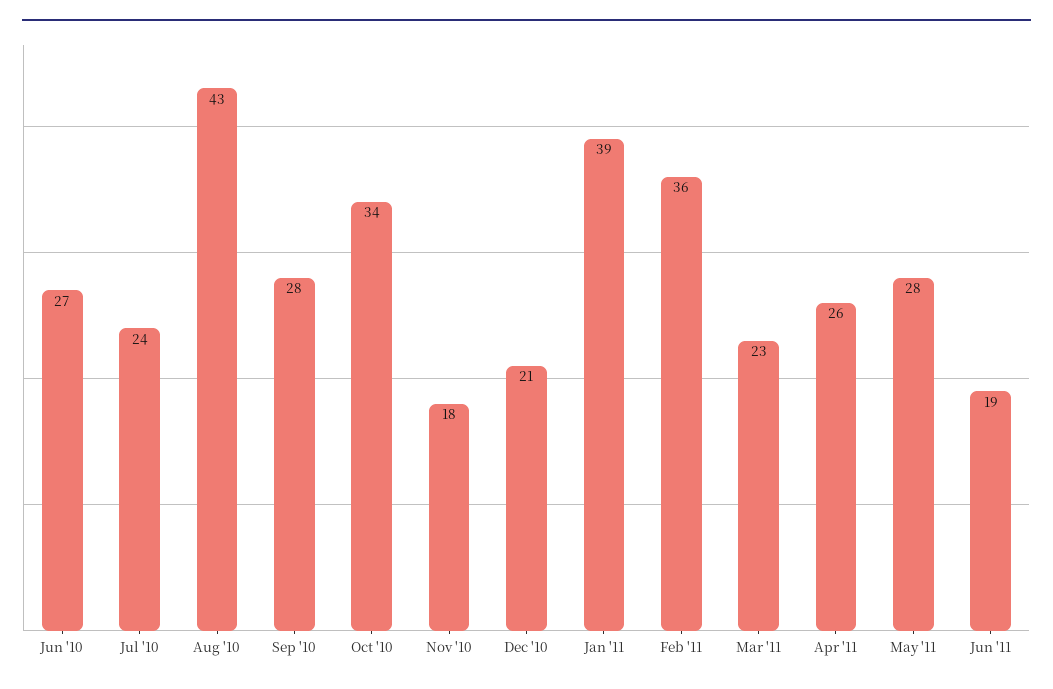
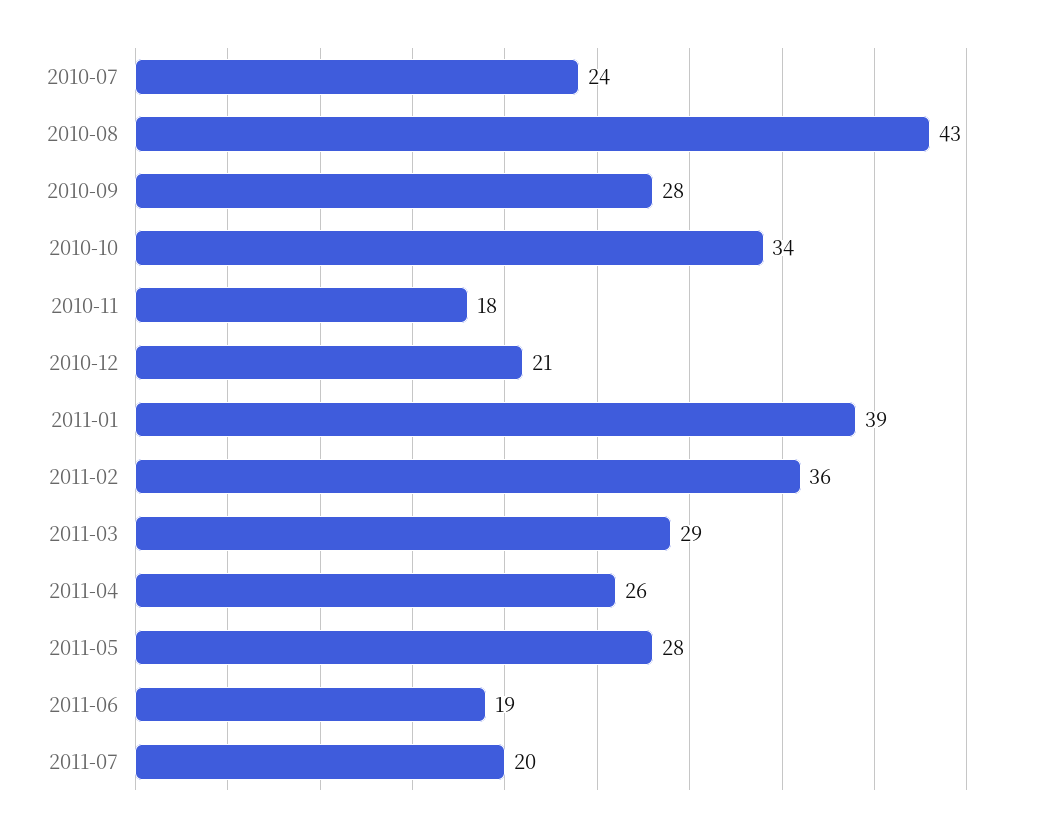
Jun '10: 27 -> none
Mar '11: 23 -> 29
2011-07: none -> 20

